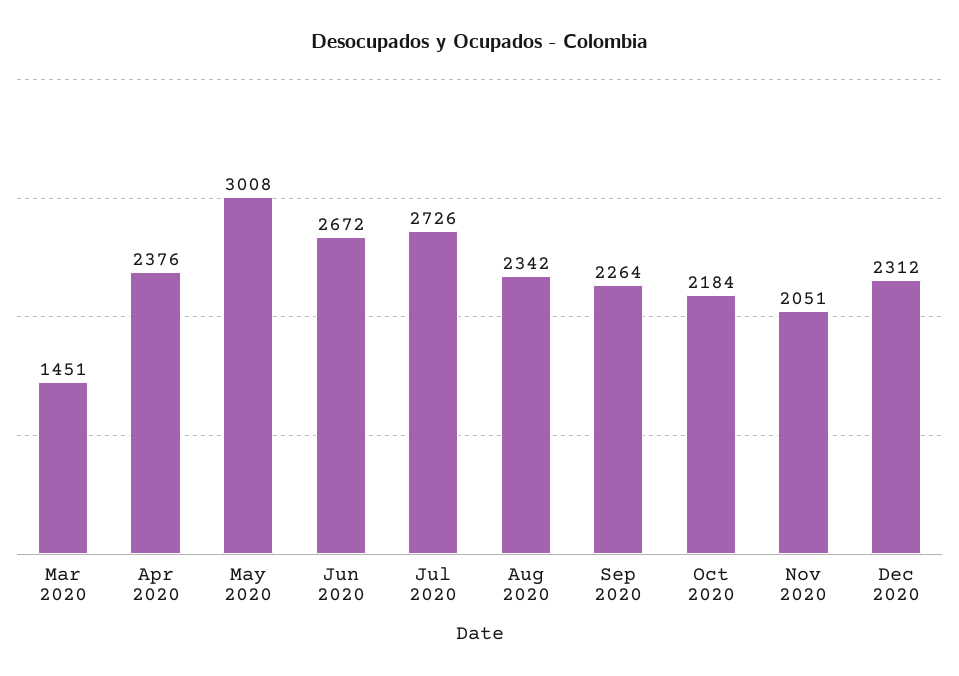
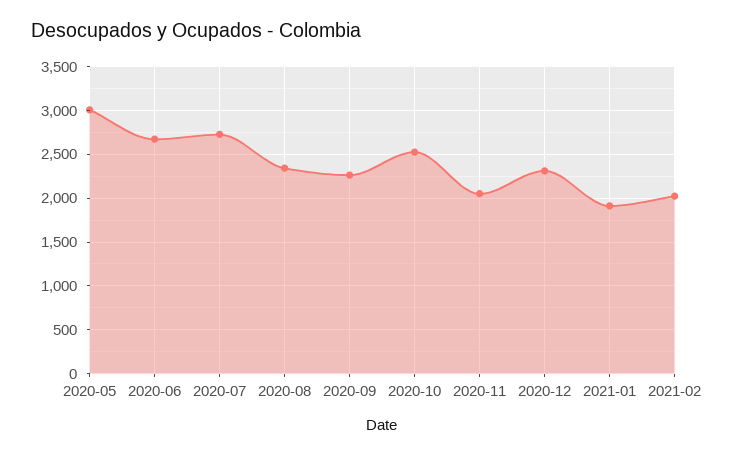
Mar 2020: 1451 -> none
Apr 2020: 2376 -> none
Oct 2020: 2184 -> 2500
2021-01: none -> 1900
2021-02: none -> 2000

